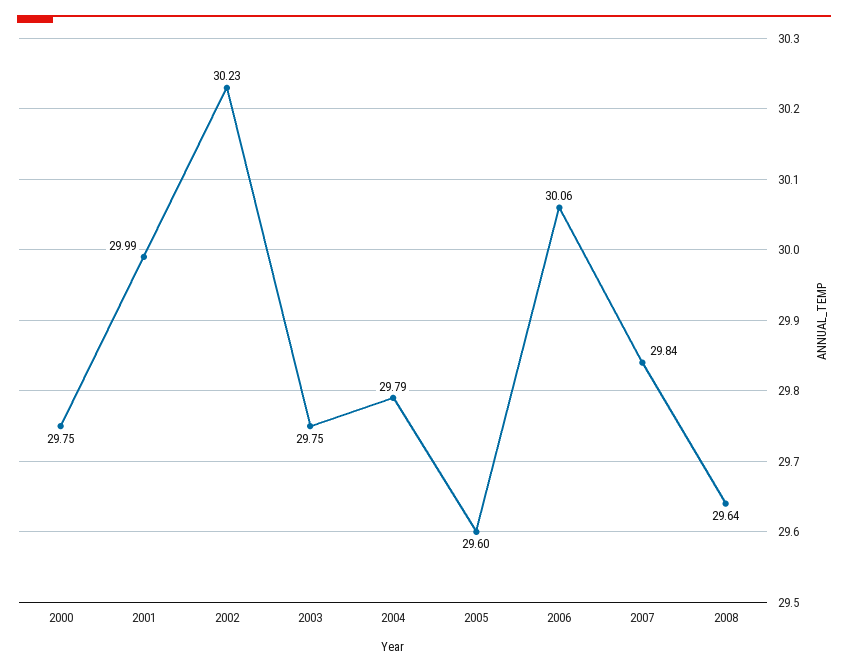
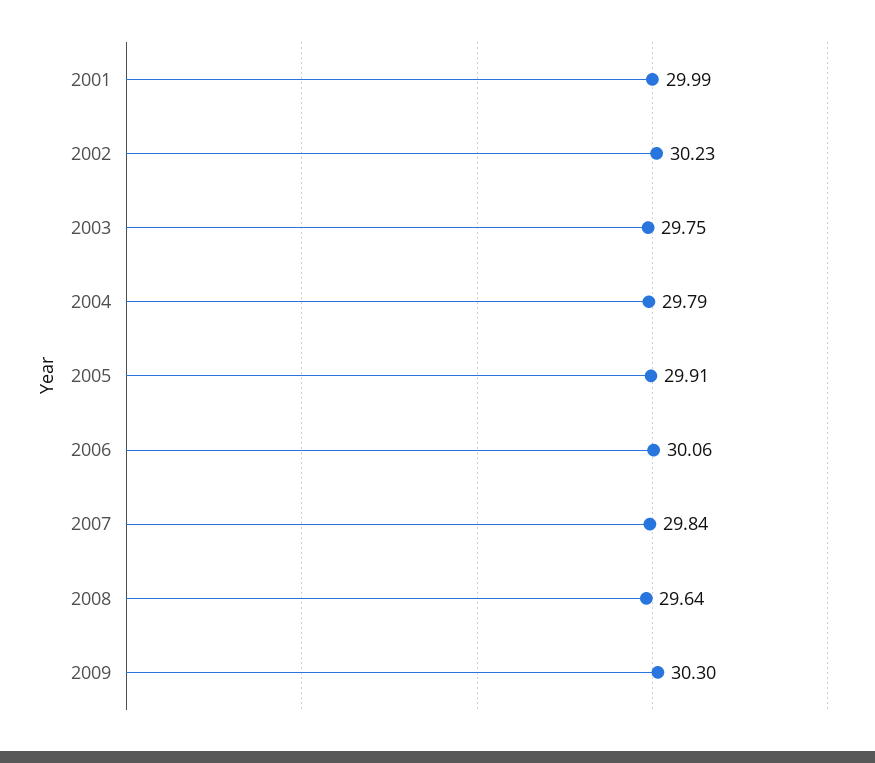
2000: 29.75 -> none
2005: 29.6 -> 29.91
2009: none -> 30.3

